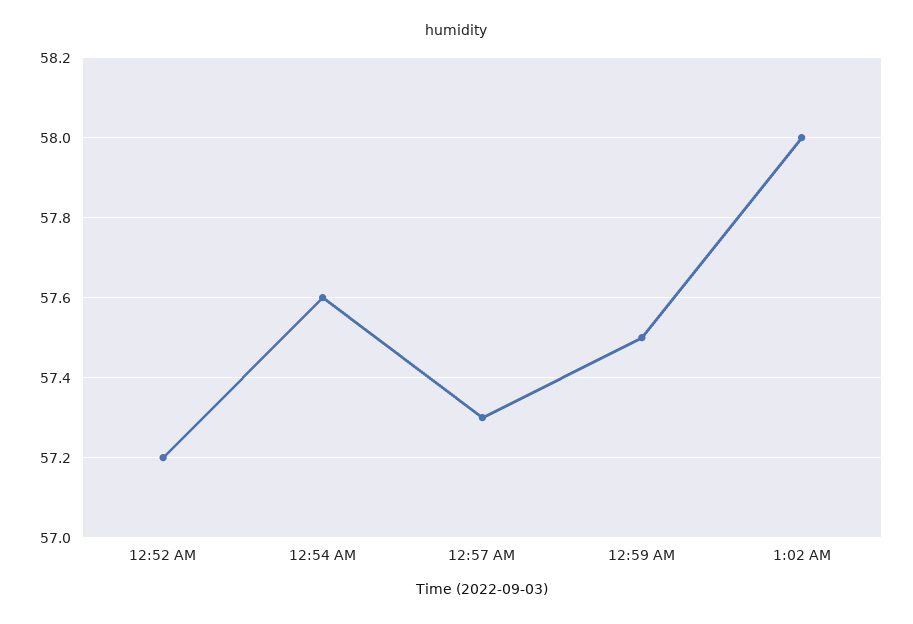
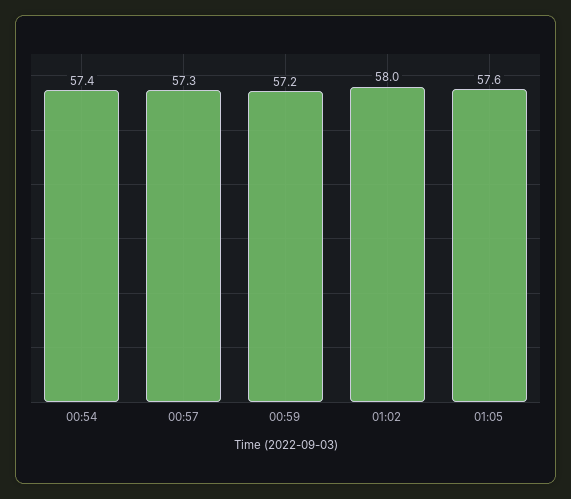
12:52 AM: 57.2 -> none
12:54 AM: 57.6 -> 57.4
12:59 AM: 57.5 -> 57.2
01:05: none -> 57.6

